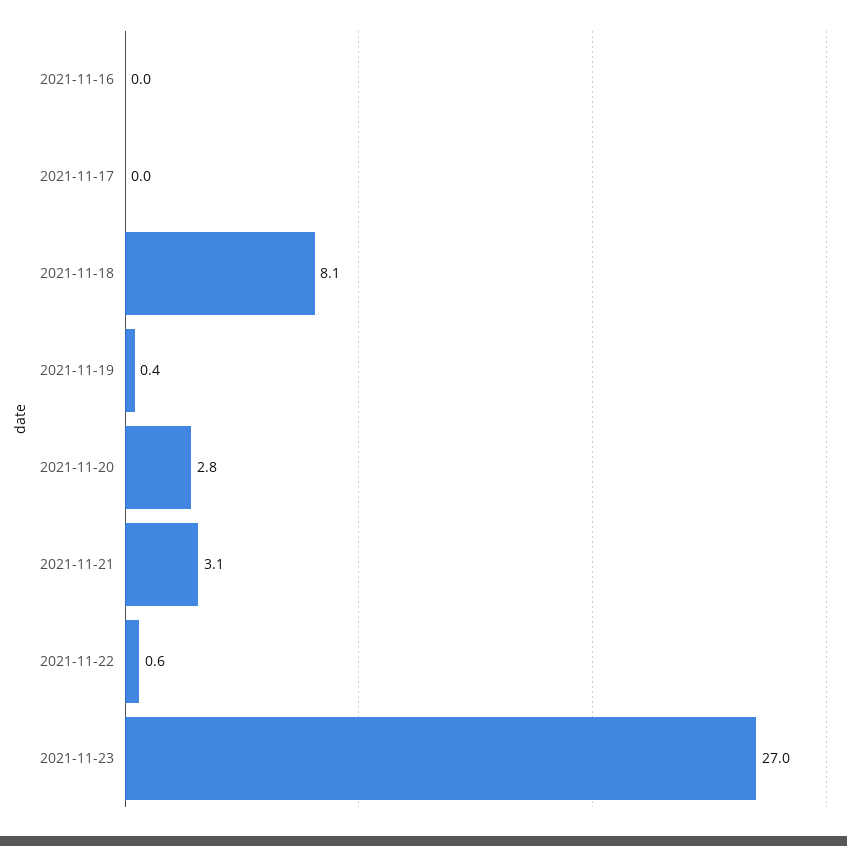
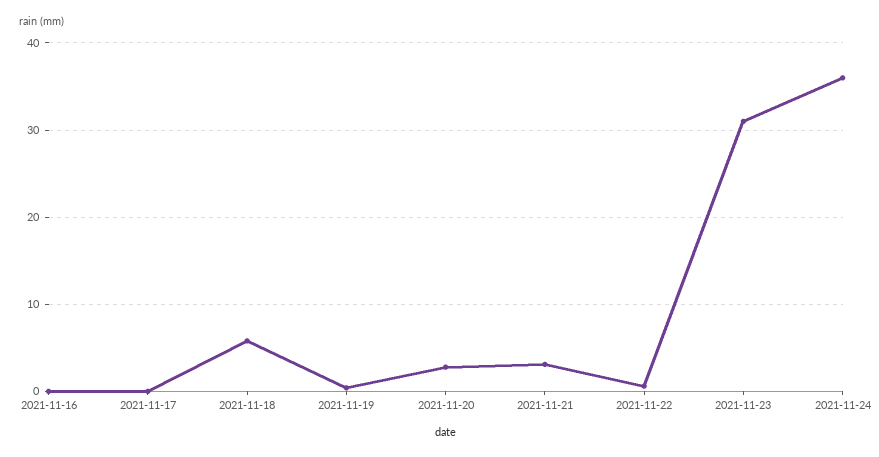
2021-11-18: 8.1 -> 6
2021-11-23: 27 -> 31
2021-11-24: none -> 36

